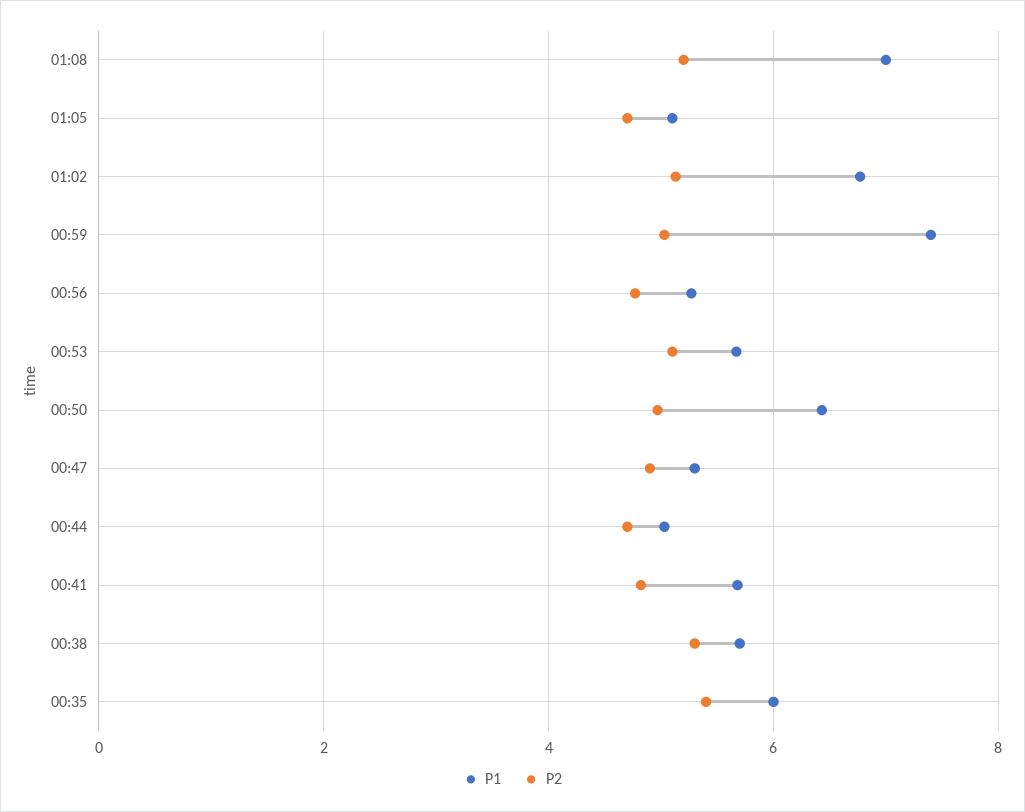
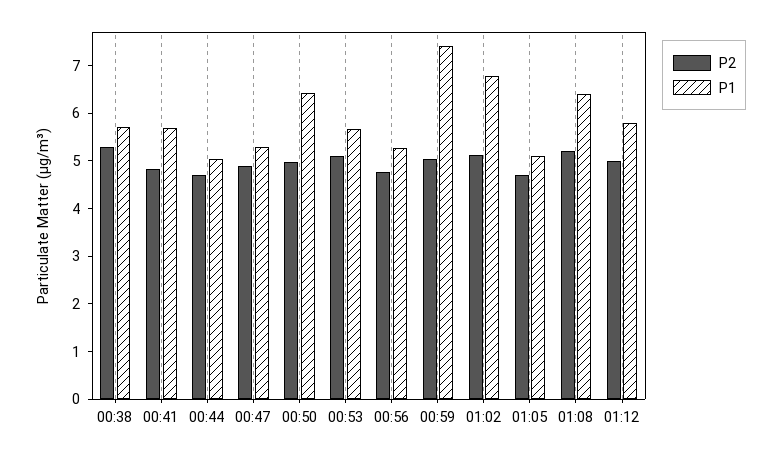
P1, 01:08: 7 -> 6.4
P1, 00:35: 6 -> none
P2, 00:35: 5.4 -> none
P2, 01:12: none -> 5
P1, 01:12: none -> 5.8

